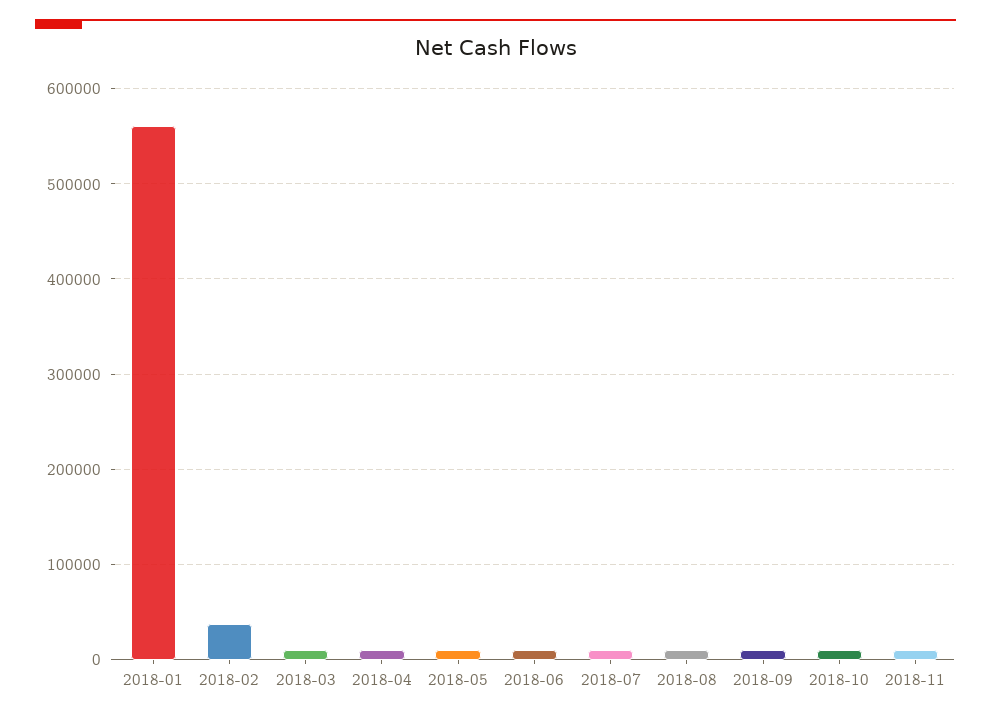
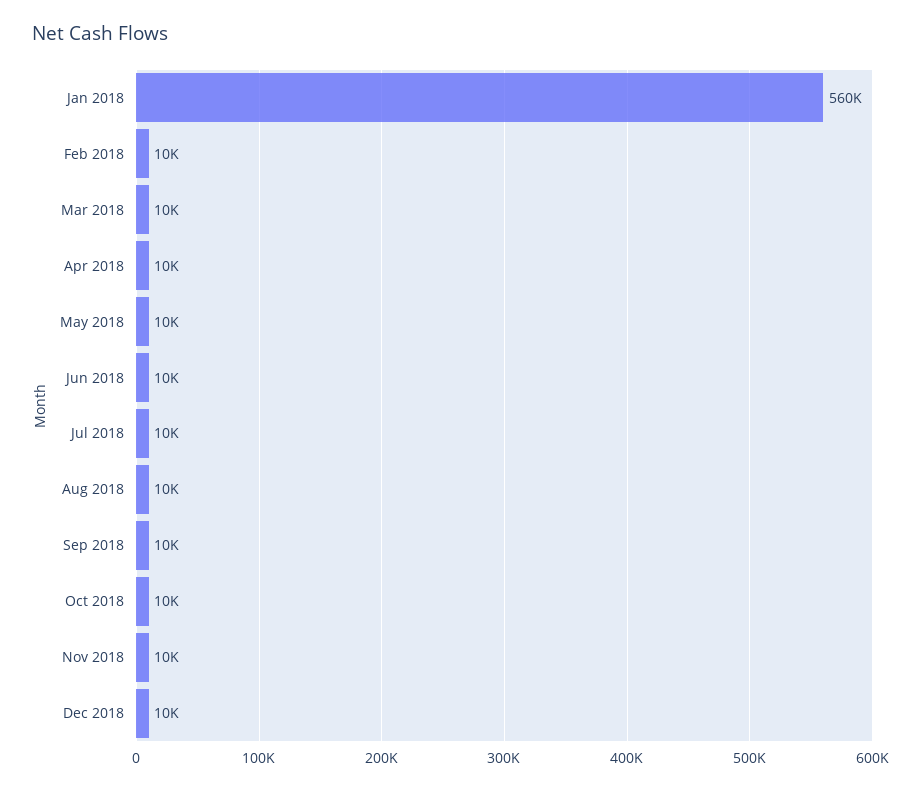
2018-02: 40000 -> 10000
Dec 2018: none -> 10000

